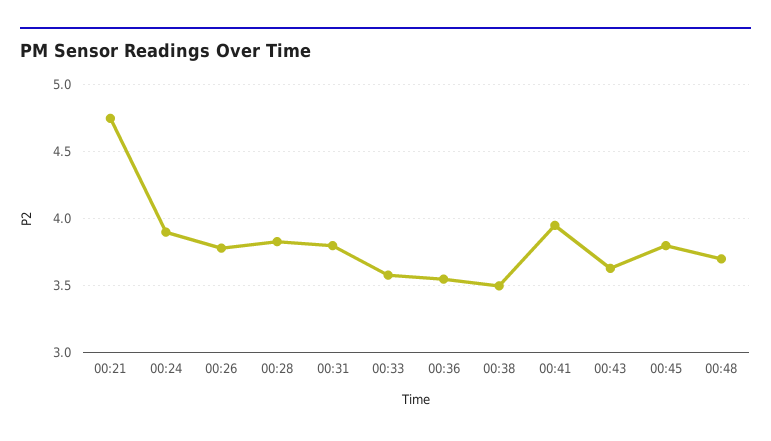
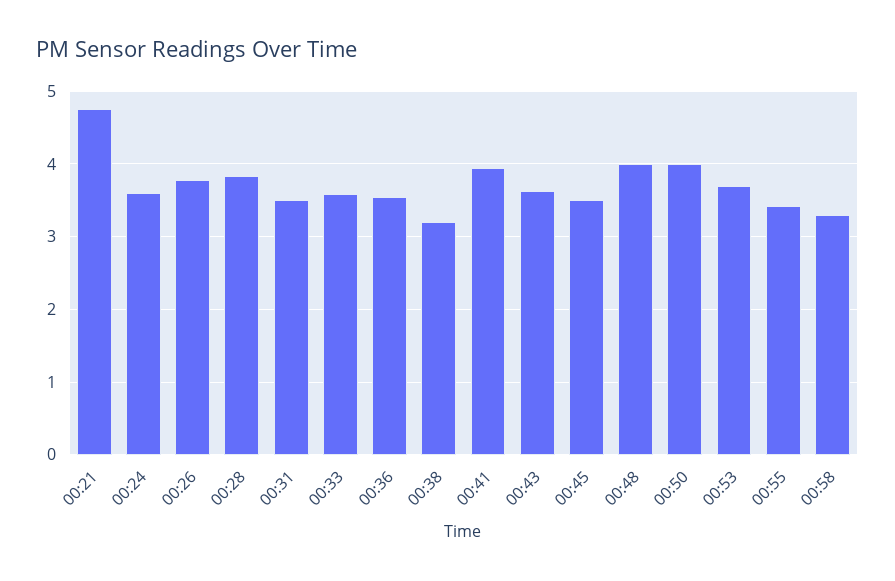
00:24: 3.9 -> 3.6
00:31: 3.8 -> 3.5
00:38: 3.5 -> 3.2
00:45: 3.8 -> 3.5
00:48: 3.7 -> 4
00:50: none -> 4
00:53: none -> 3.7
00:55: none -> 3.4
00:58: none -> 3.3

